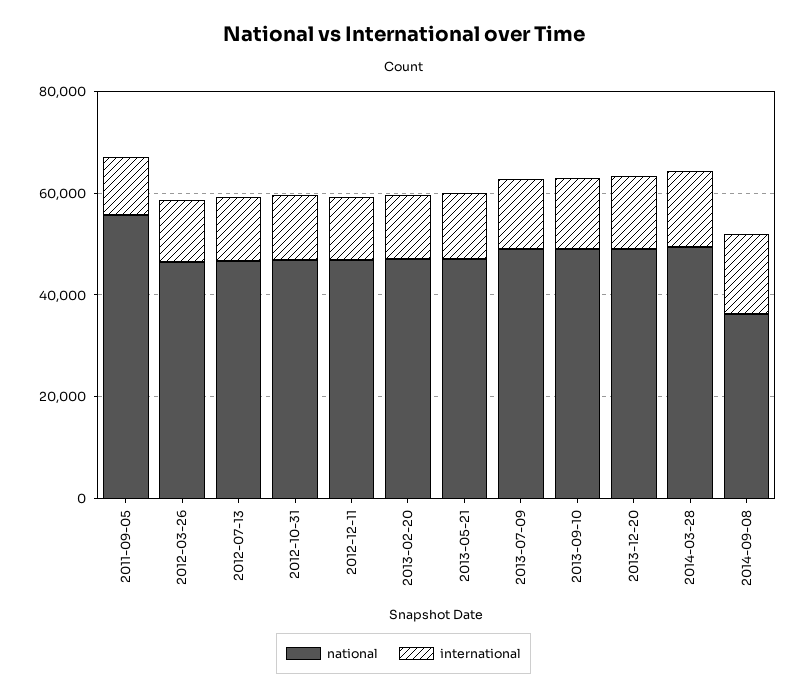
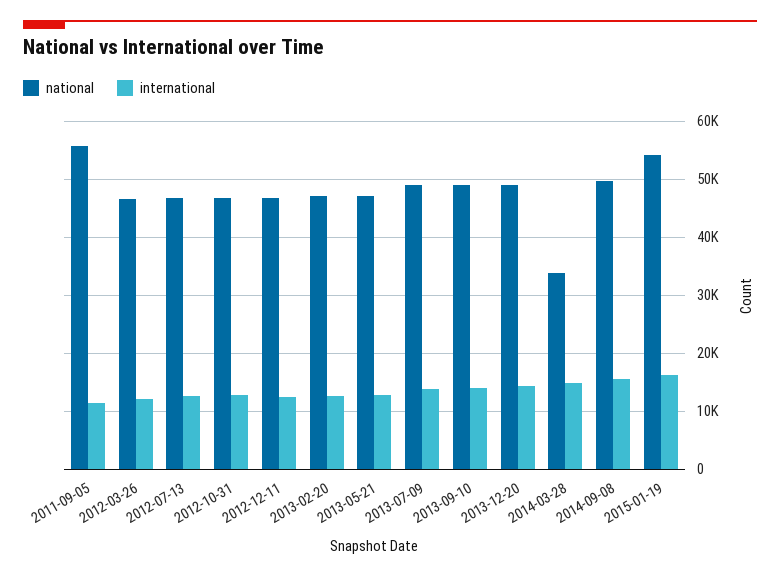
national, 2014-03-28: 50000 -> 34000
national, 2014-09-08: 35000 -> 50000
national, 2015-01-19: none -> 54000
international, 2015-01-19: none -> 16000

